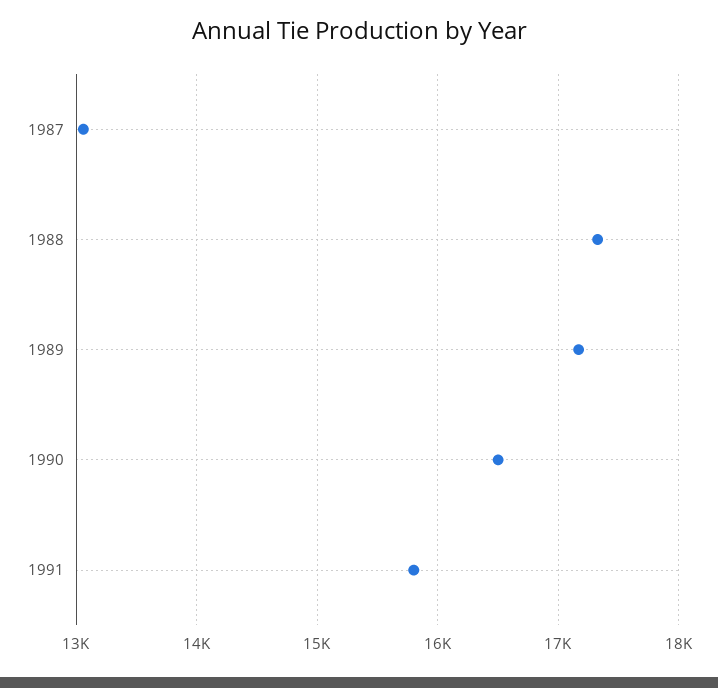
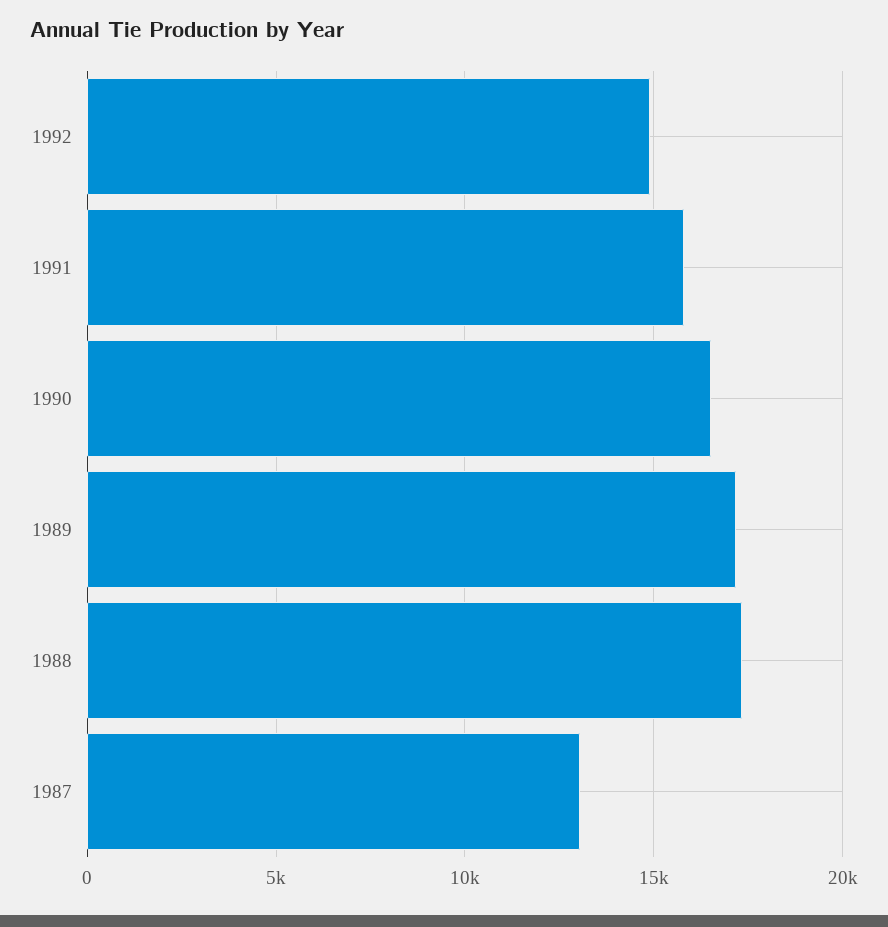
1992: none -> 15000

